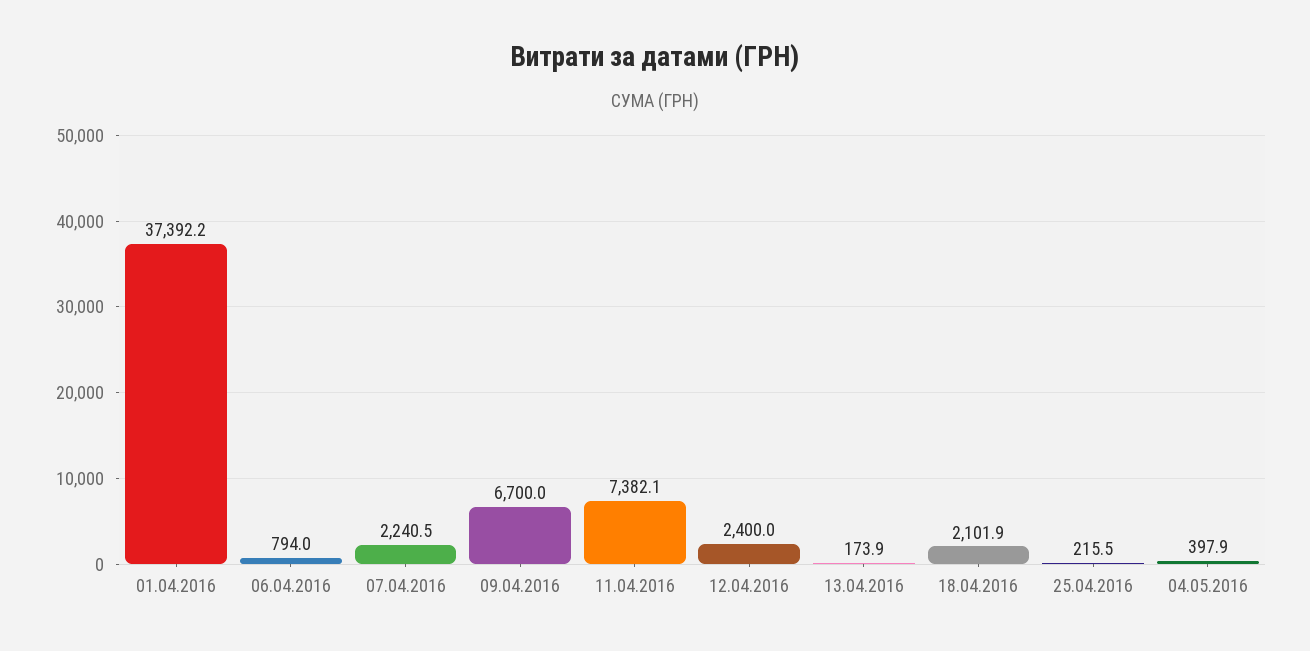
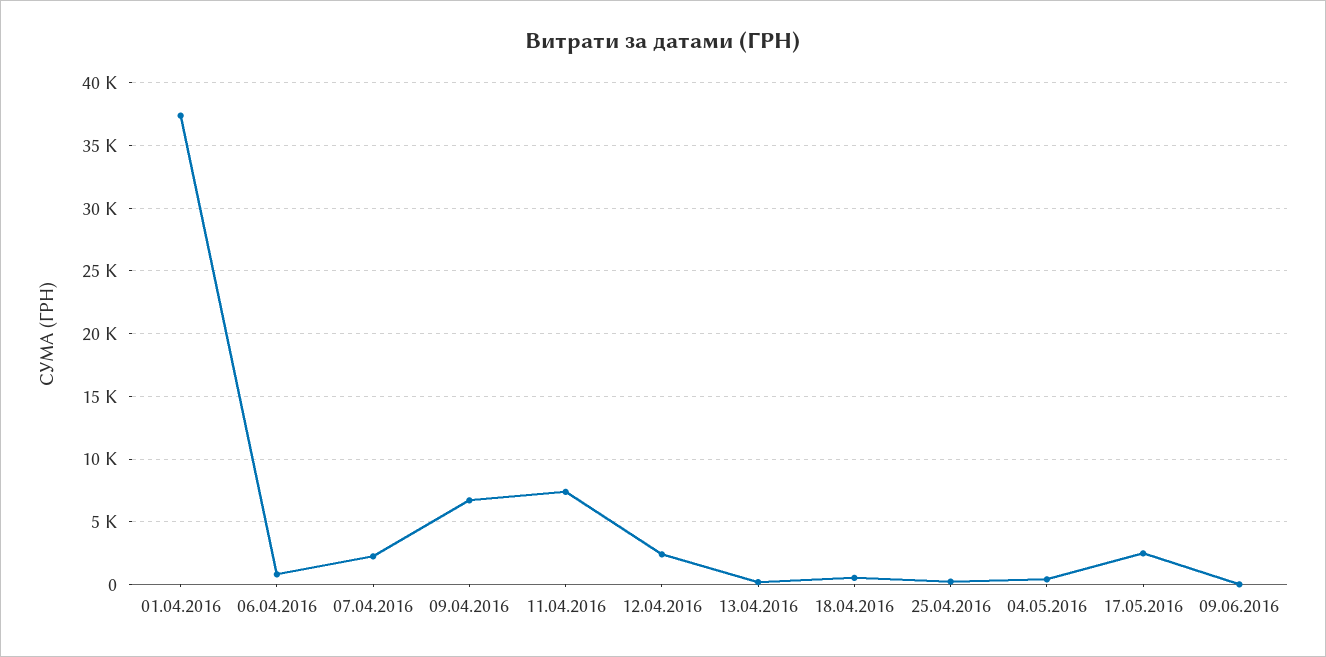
18.04.2016: 2101.9 -> 500
17.05.2016: none -> 2500
09.06.2016: none -> 0

